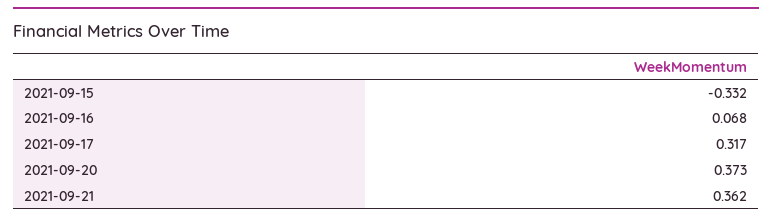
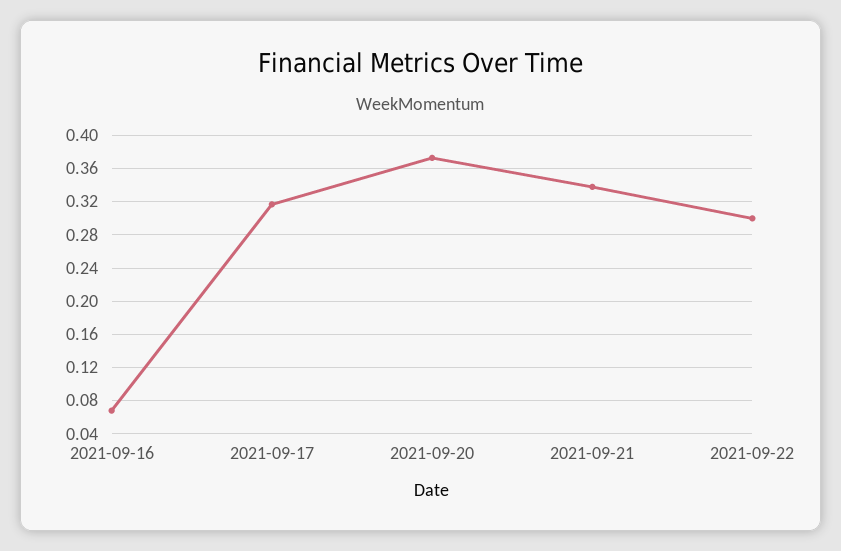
2021-09-15: -0.332 -> none
2021-09-21: 0.362 -> 0.34
2021-09-22: none -> 0.3

